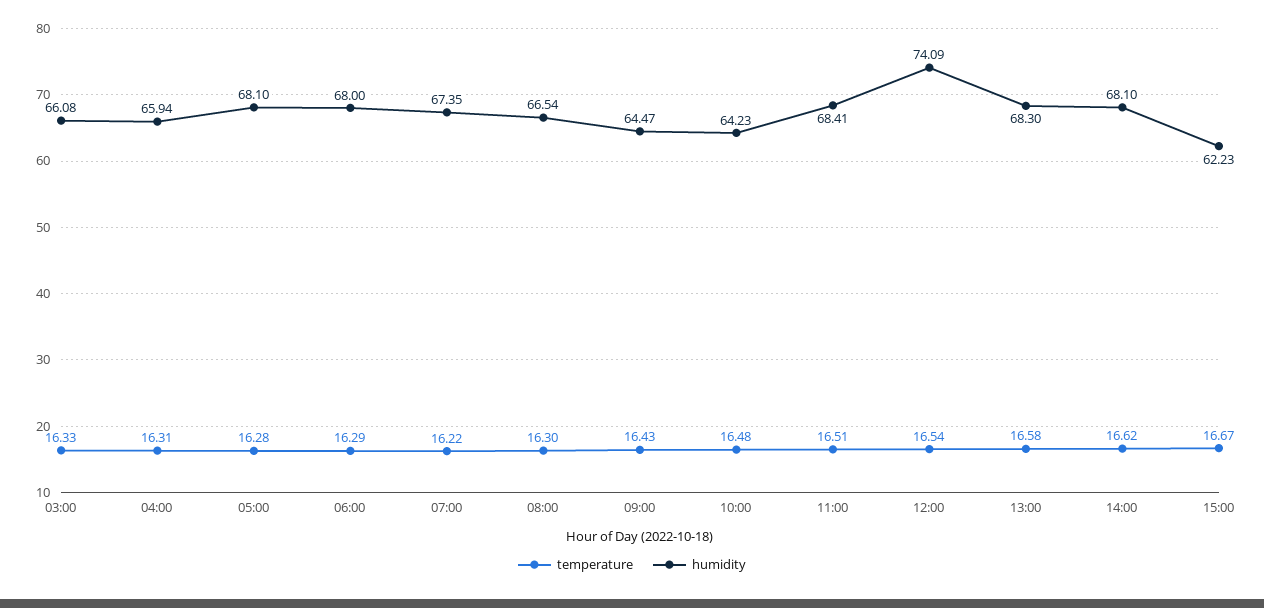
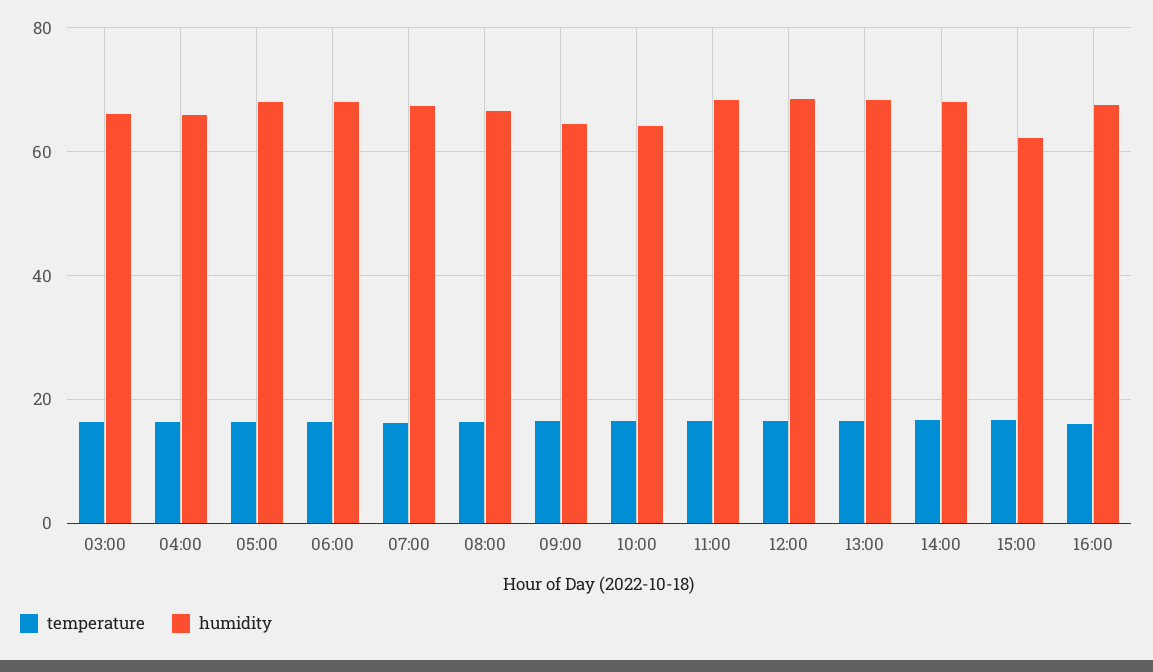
humidity, 12:00: 74.09 -> 68
temperature, 16:00: none -> 16
humidity, 16:00: none -> 68

